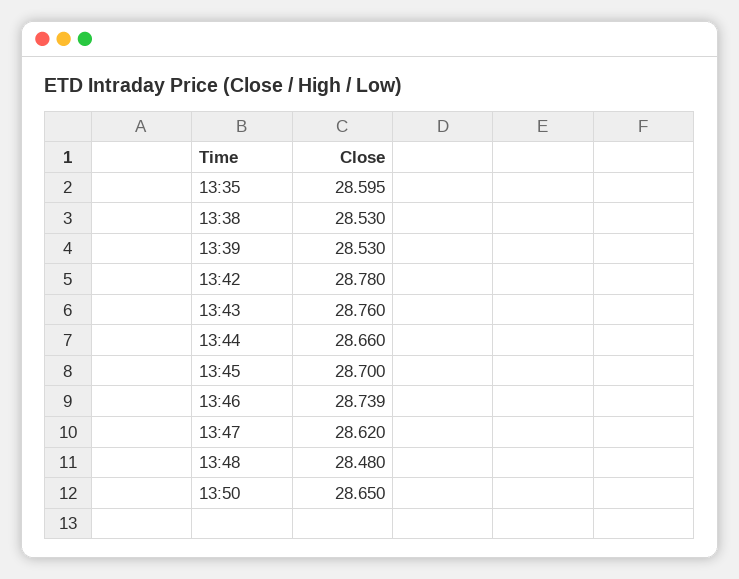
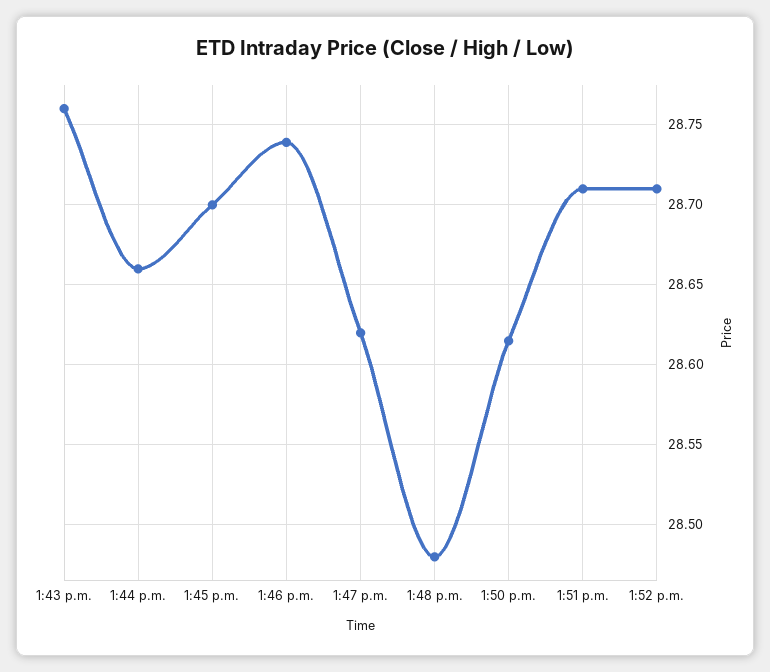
13:35: 28.595 -> none
13:38: 28.53 -> none
13:39: 28.53 -> none
13:42: 28.78 -> none
13:50: 28.65 -> 28.615
1:51 p.m.: none -> 28.71
1:52 p.m.: none -> 28.71

